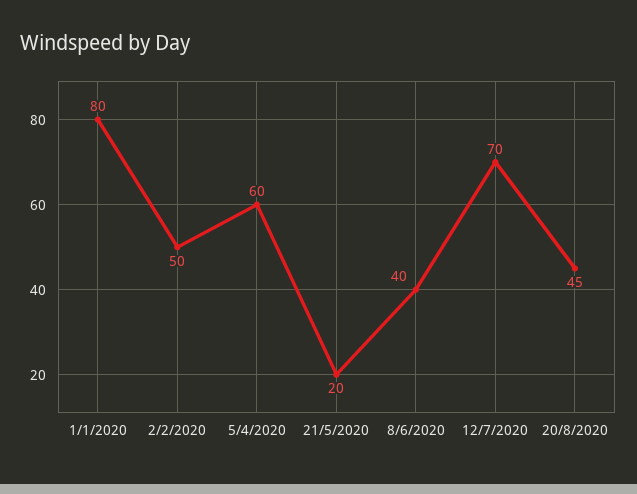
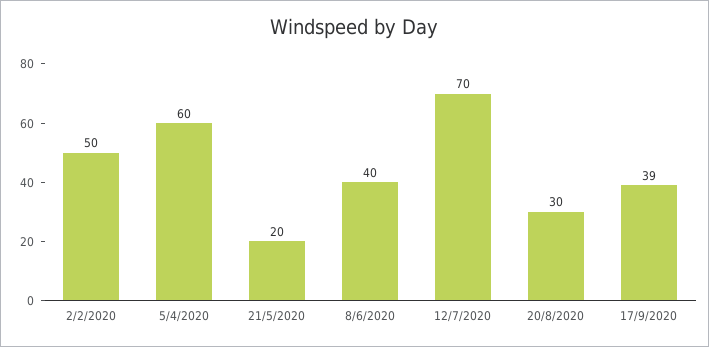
1/1/2020: 80 -> none
20/8/2020: 45 -> 30
17/9/2020: none -> 39

